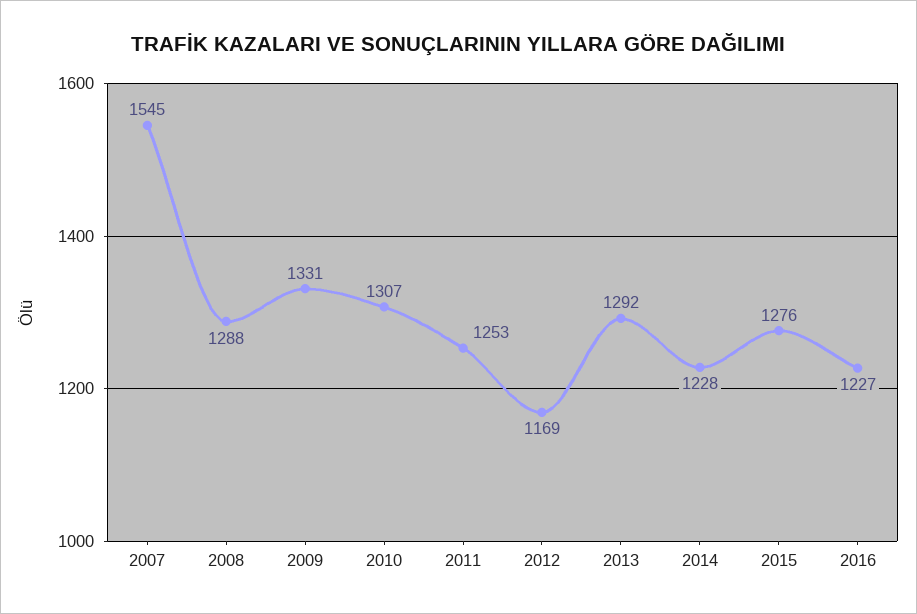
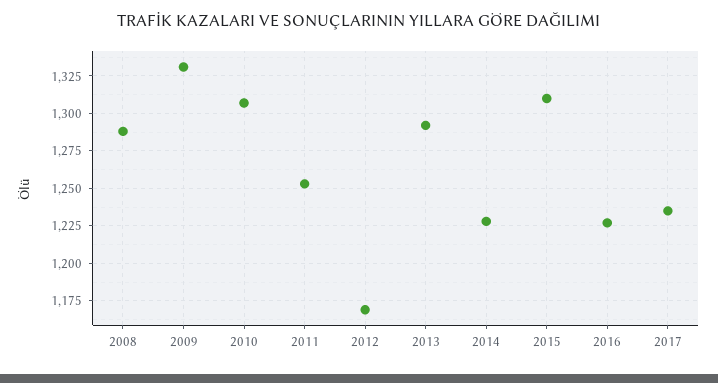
2007: 1545 -> none
2015: 1276 -> 1310
2017: none -> 1235

